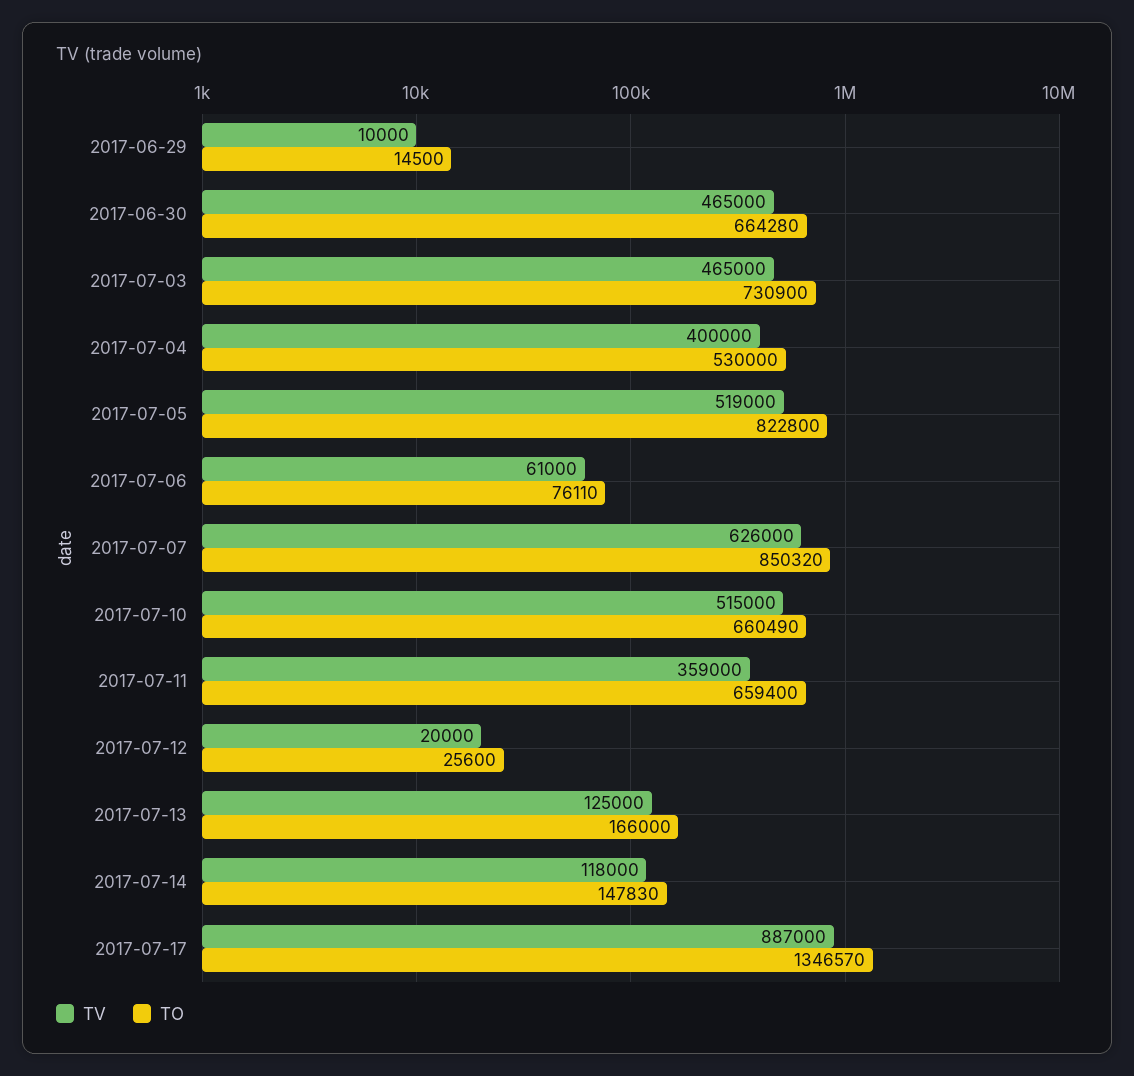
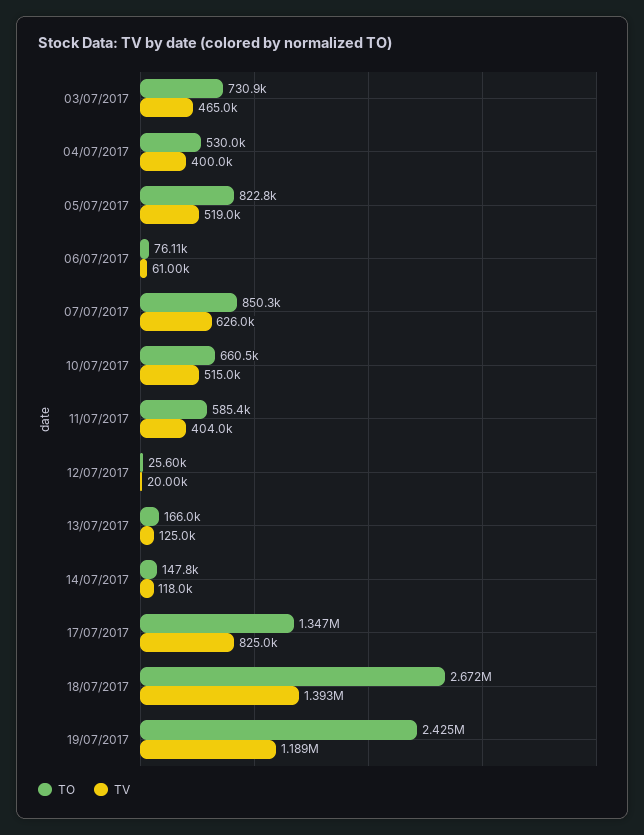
TV, 2017-06-29: 10000 -> none
TO, 2017-06-29: 14500 -> none
TV, 2017-06-30: 465000 -> none
TO, 2017-06-30: 664280 -> none
TV, 2017-07-11: 359000 -> 404000
TO, 2017-07-11: 659400 -> 585400
TV, 2017-07-17: 887000 -> 825000
TO, 18/07/2017: none -> 2672000
TV, 18/07/2017: none -> 1393000
TO, 19/07/2017: none -> 2425000
TV, 19/07/2017: none -> 1189000

